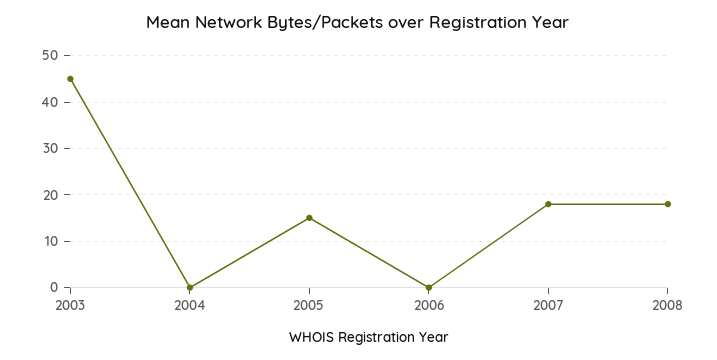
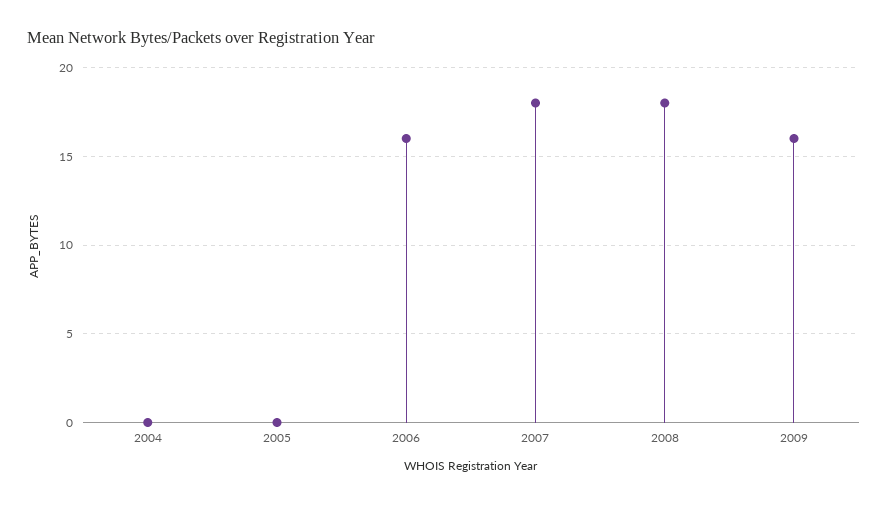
2003: 45 -> none
2005: 15 -> 0
2006: 0 -> 16
2009: none -> 16

